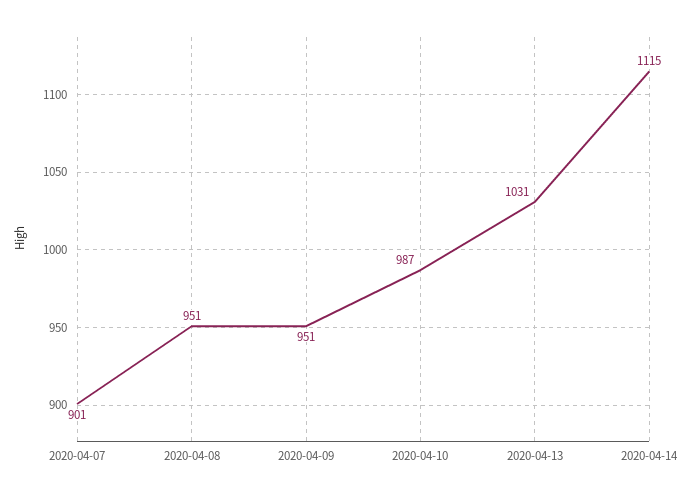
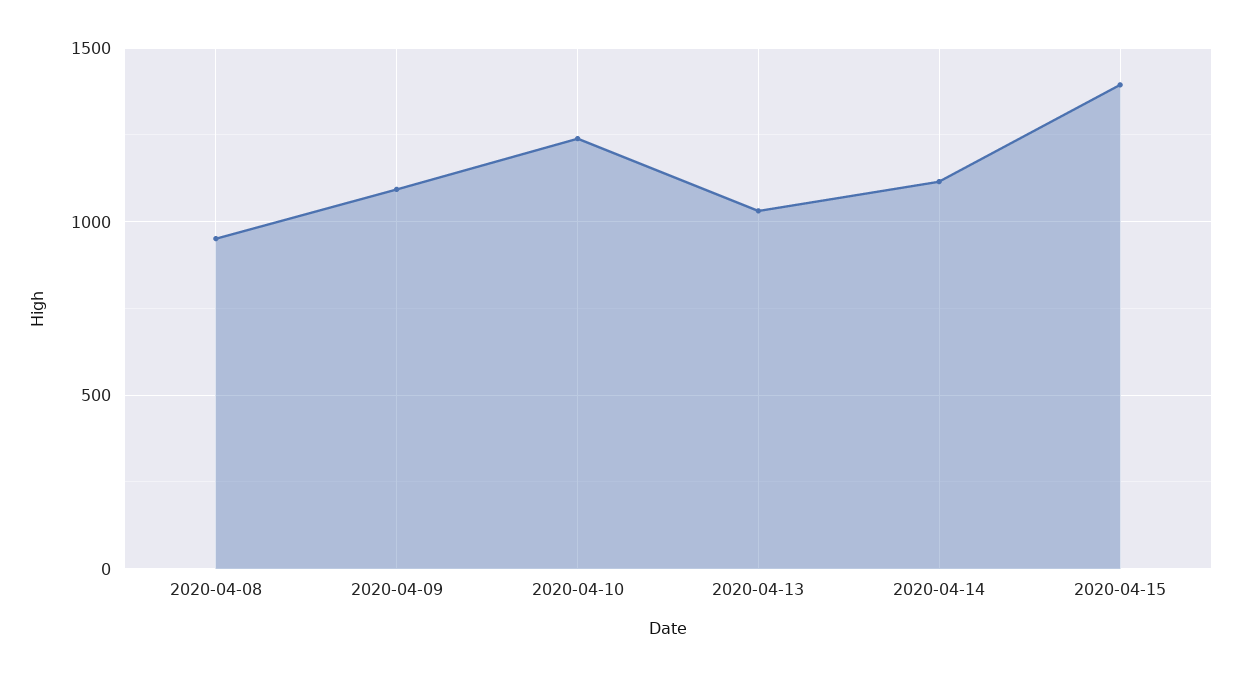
2020-04-07: 901 -> none
2020-04-09: 951 -> 1100
2020-04-10: 987 -> 1250
2020-04-15: none -> 1400

